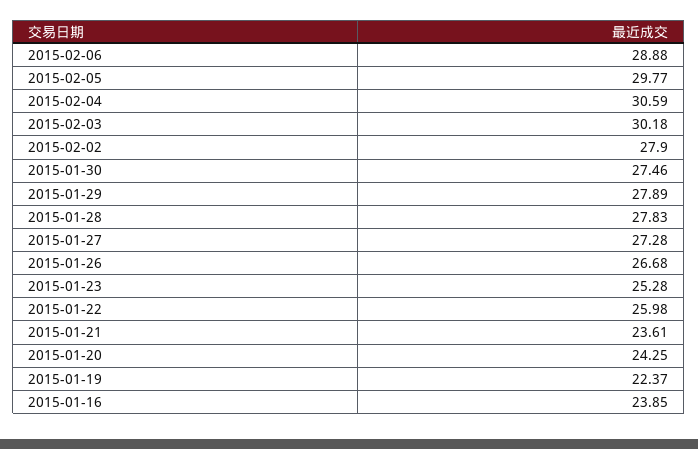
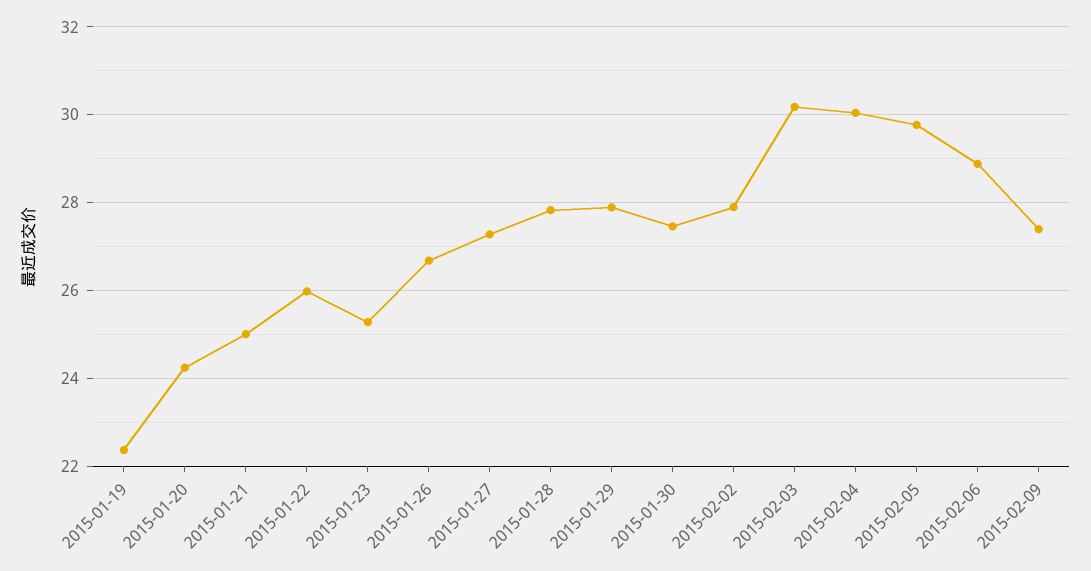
2015-02-04: 30.59 -> 30
2015-01-21: 23.61 -> 25
2015-01-16: 23.85 -> none
2015-02-09: none -> 27.4

